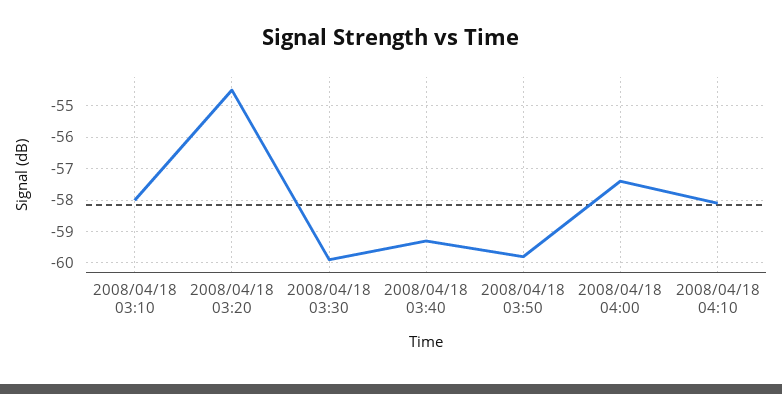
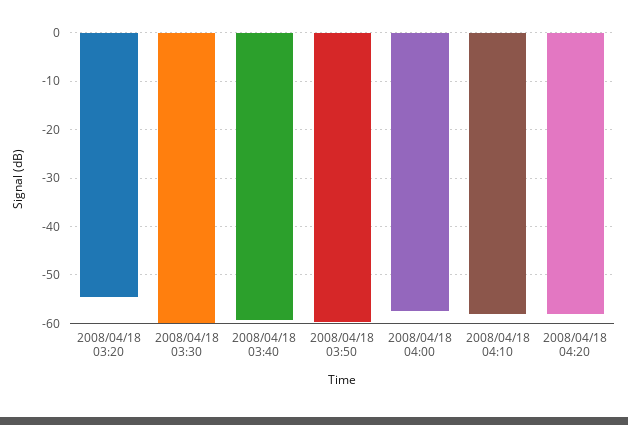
2008/04/18 03:10: -58 -> none
2008/04/18 04:20: none -> -58

